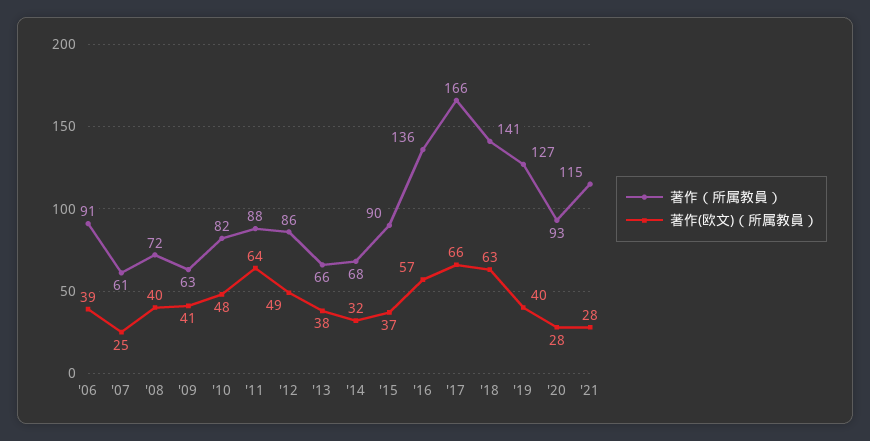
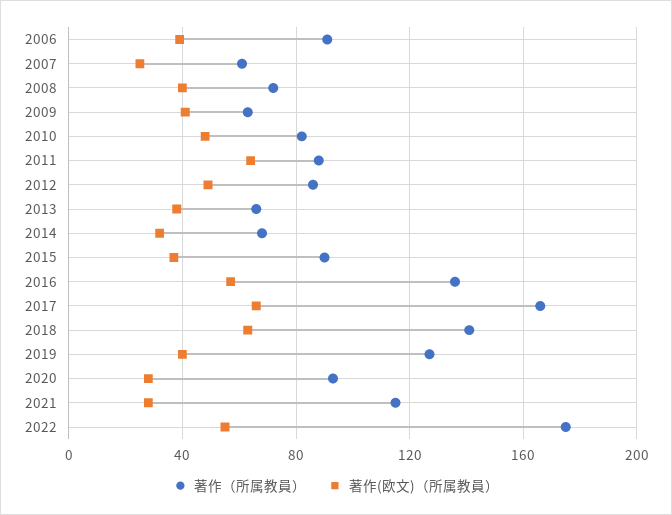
著作（所属教員）, 2022: none -> 175
著作(欧文)（所属教員）, 2022: none -> 55

